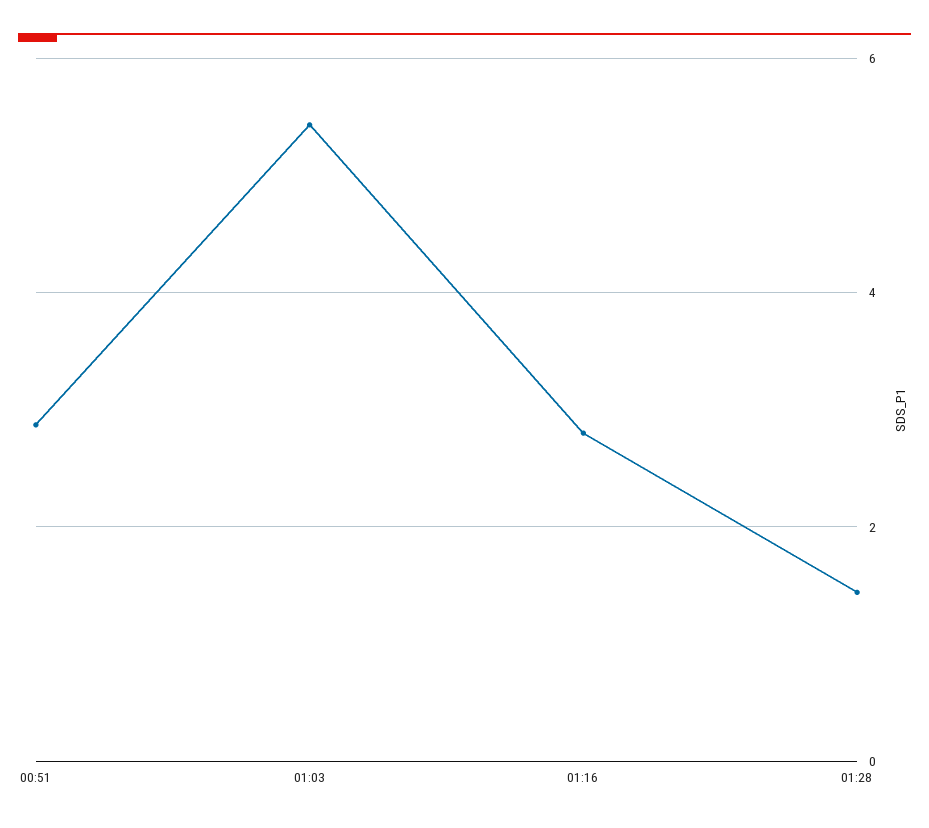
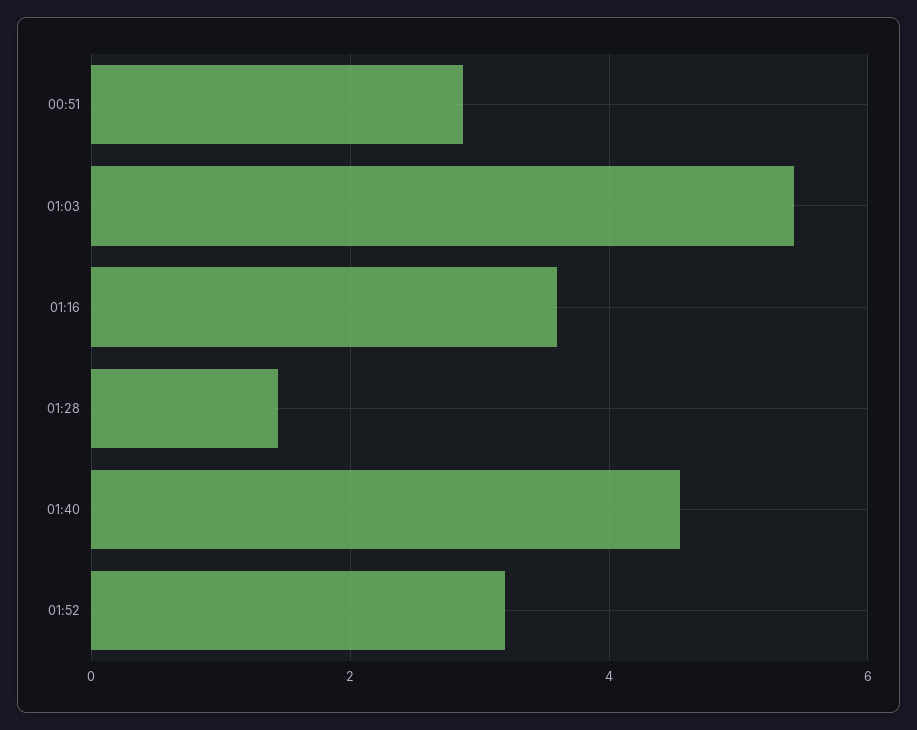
01:16: 2.8 -> 3.6
01:40: none -> 4.6
01:52: none -> 3.2

